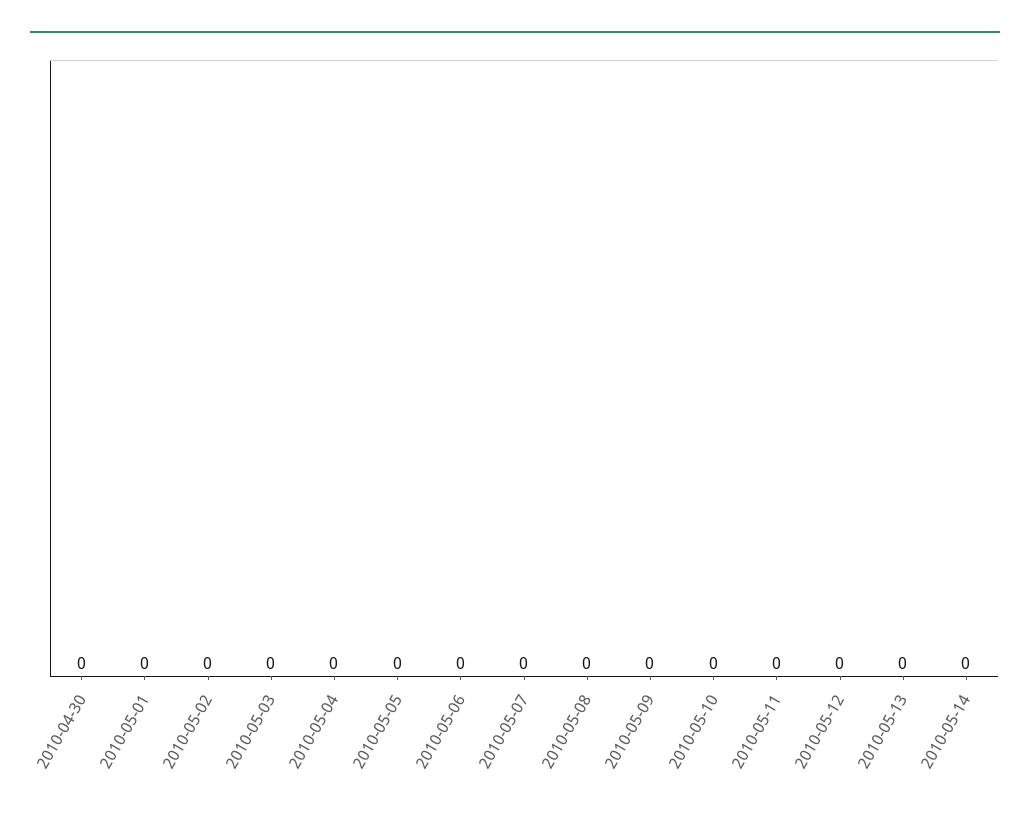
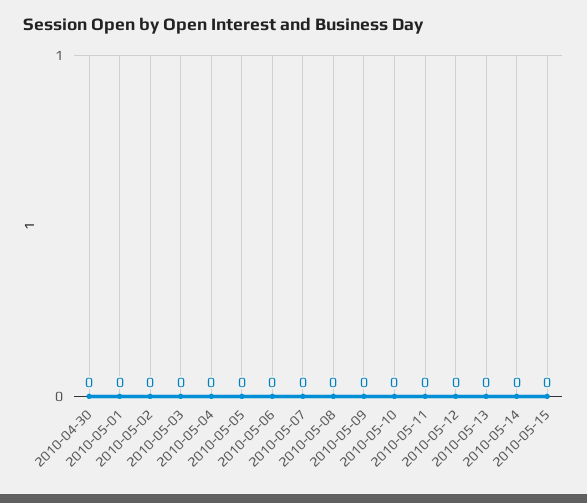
2010-05-15: none -> 0

